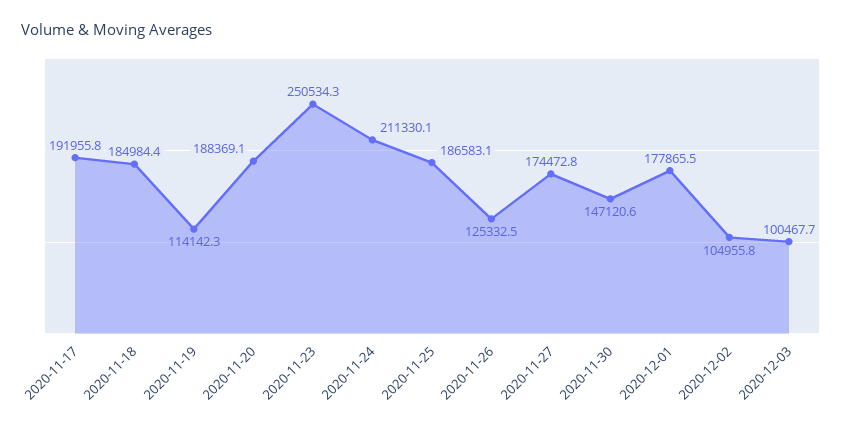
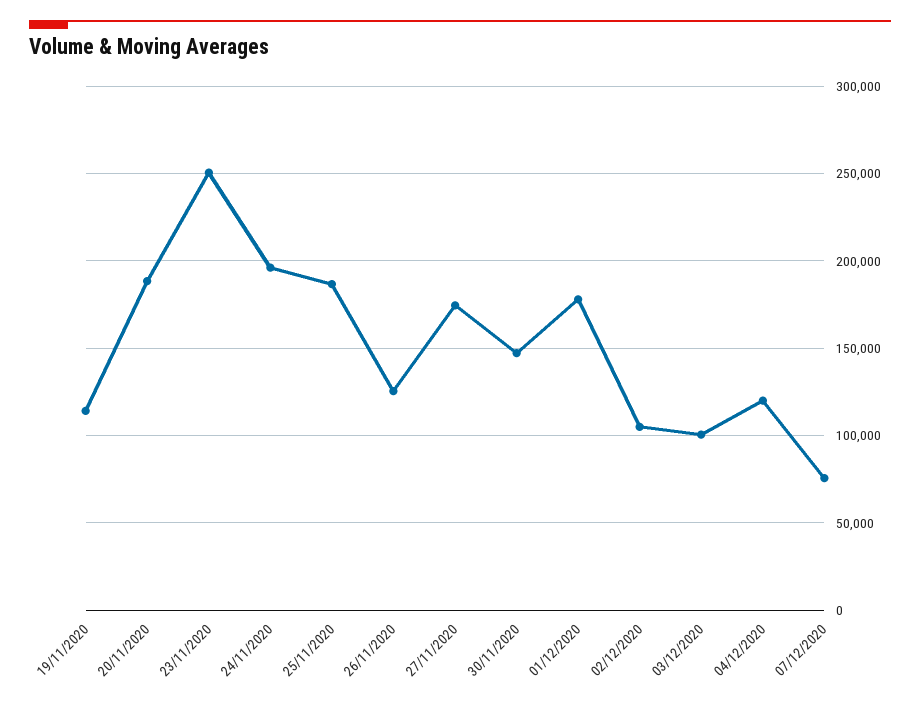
2020-11-17: 191955.8 -> none
2020-11-18: 184984.4 -> none
2020-11-24: 211330.1 -> 195000
04/12/2020: none -> 120000
07/12/2020: none -> 75000

